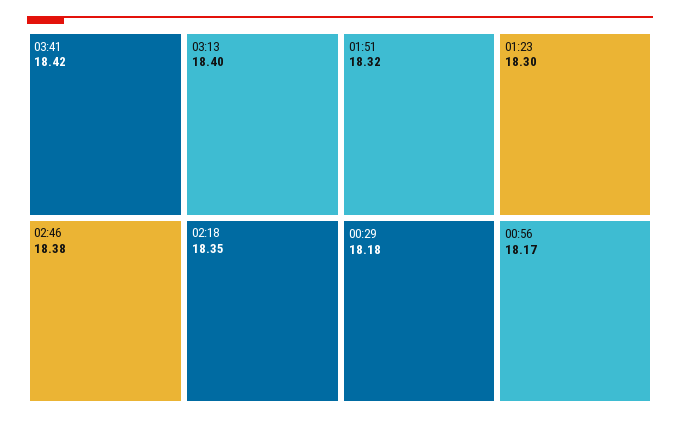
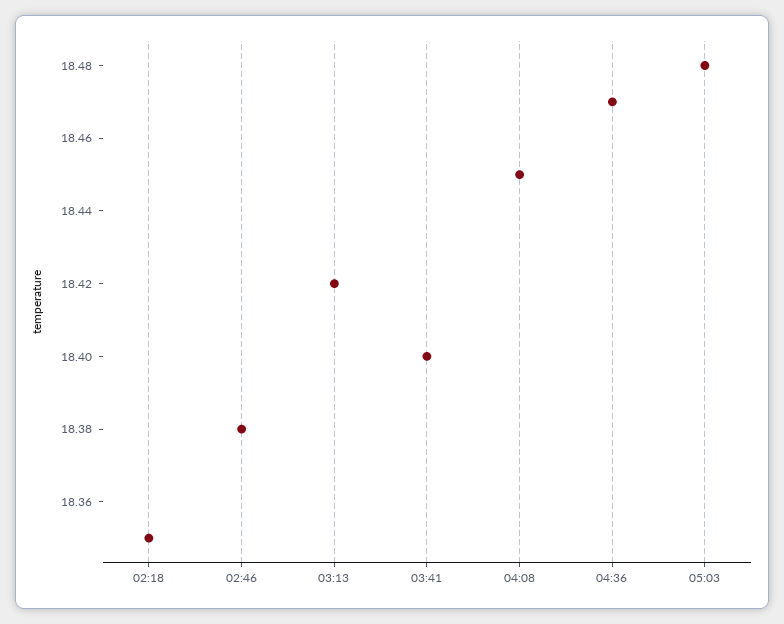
03:41: 18.42 -> 18.4
03:13: 18.4 -> 18.42
01:51: 18.32 -> none
01:23: 18.3 -> none
00:29: 18.18 -> none
00:56: 18.17 -> none
04:08: none -> 18.45
04:36: none -> 18.47
05:03: none -> 18.48

